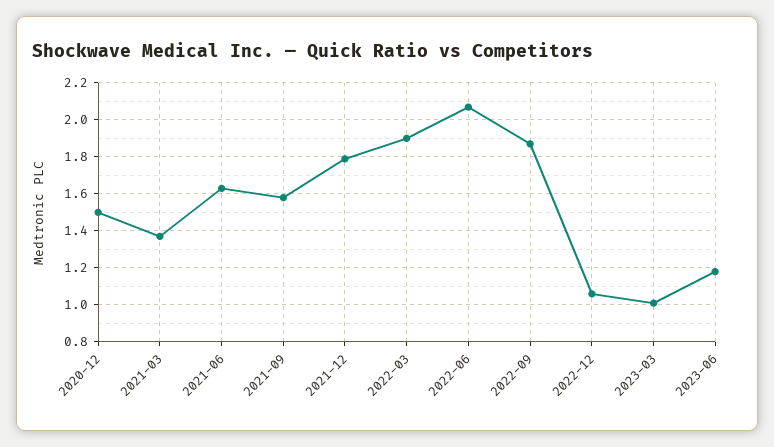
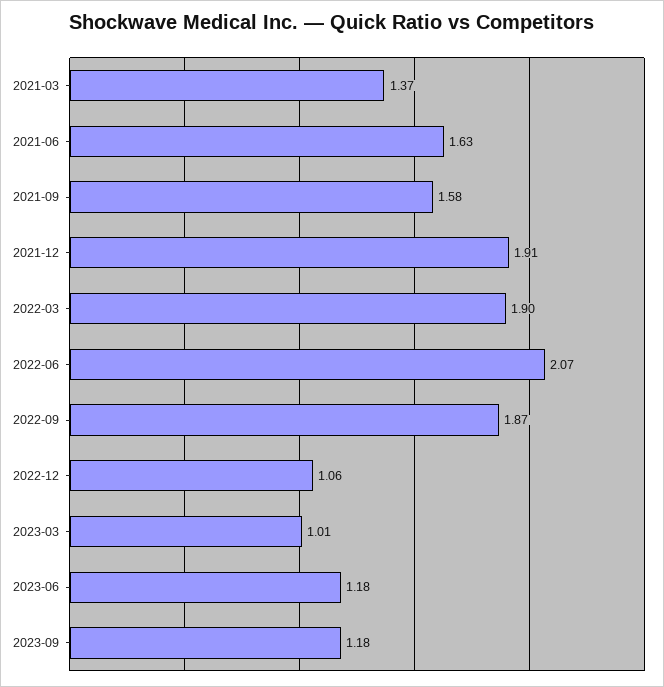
2020-12: 1.5 -> none
2021-12: 1.8 -> 1.91
2023-09: none -> 1.18

